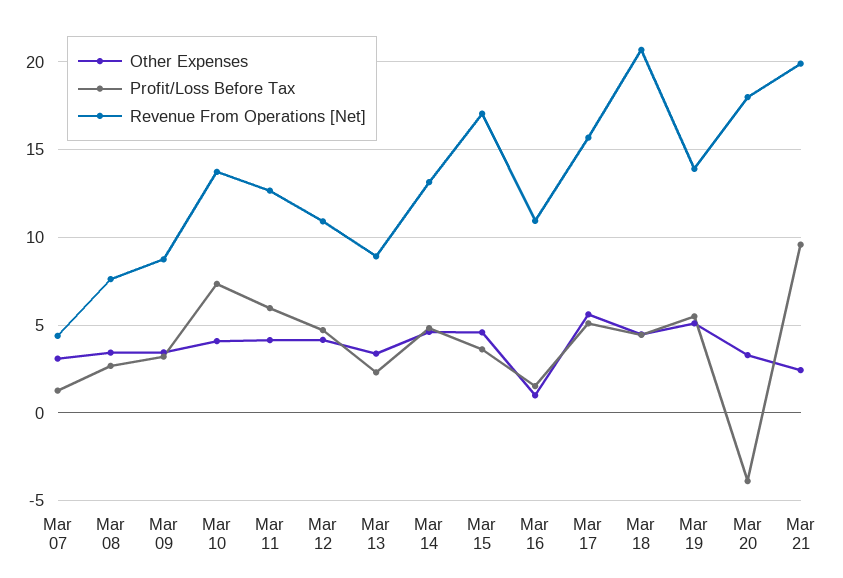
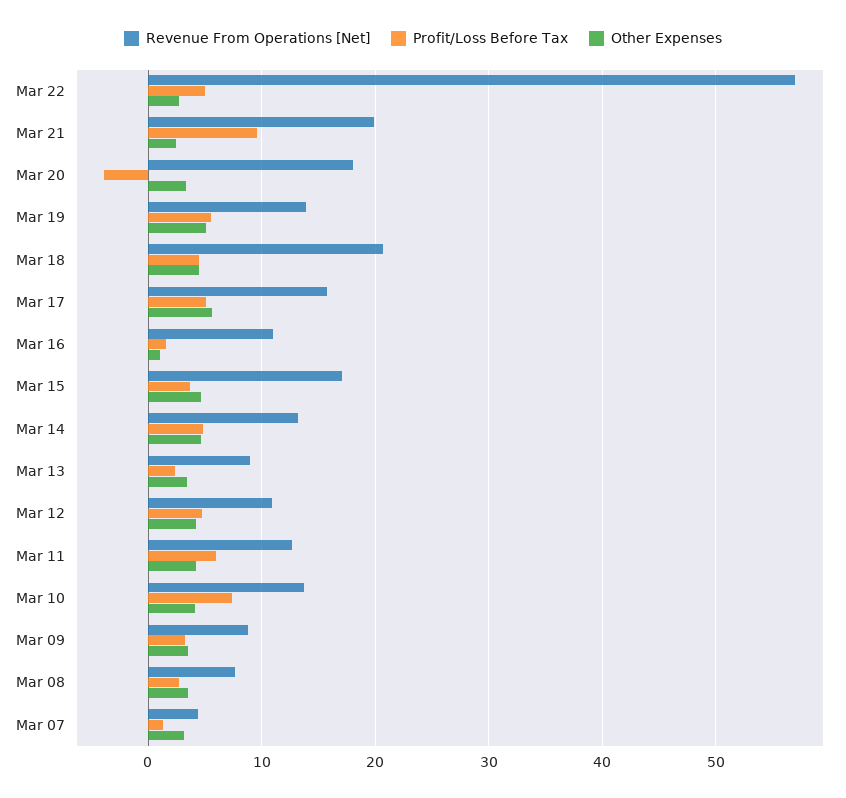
Revenue From Operations [Net], Mar 22: none -> 57
Profit/Loss Before Tax, Mar 22: none -> 5
Other Expenses, Mar 22: none -> 3

